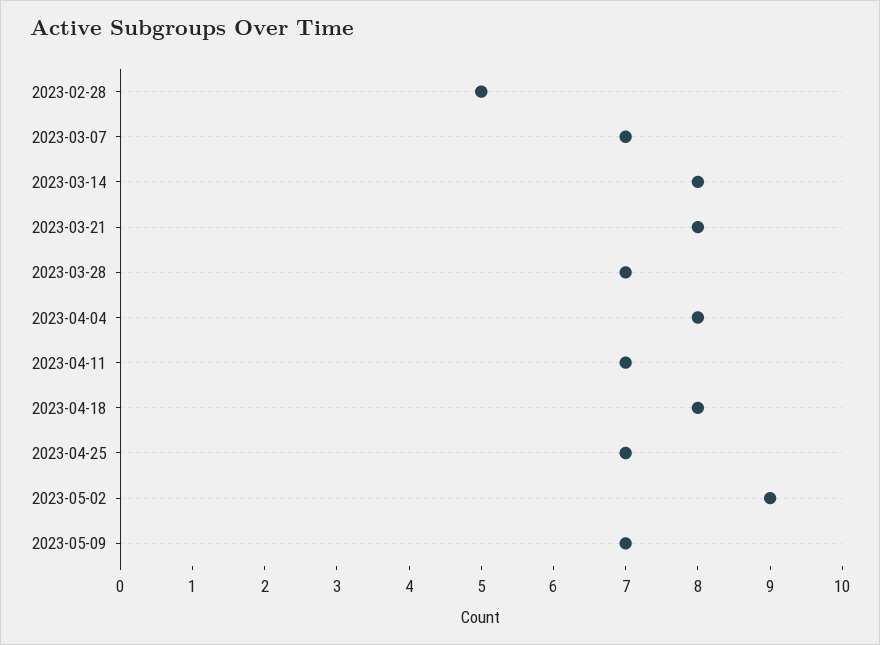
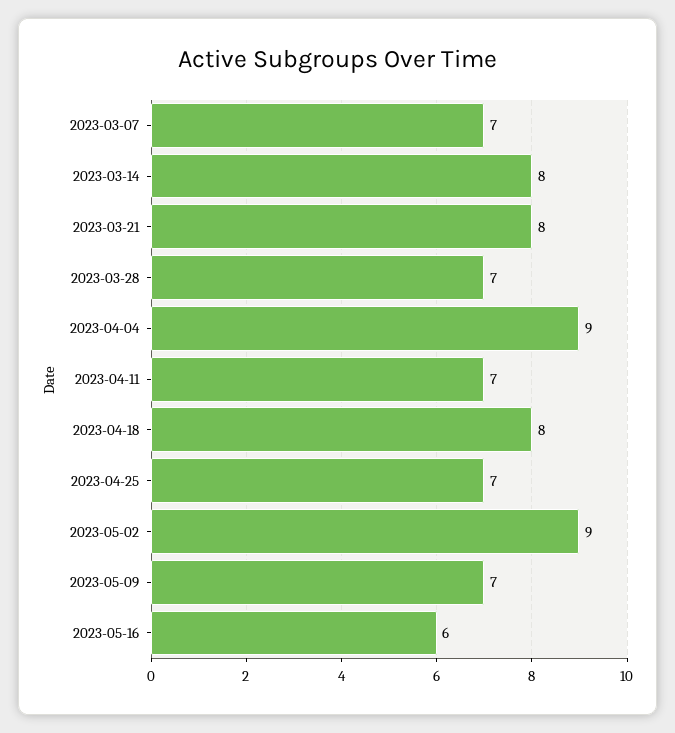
2023-02-28: 5 -> none
2023-04-04: 8 -> 9
2023-05-16: none -> 6

